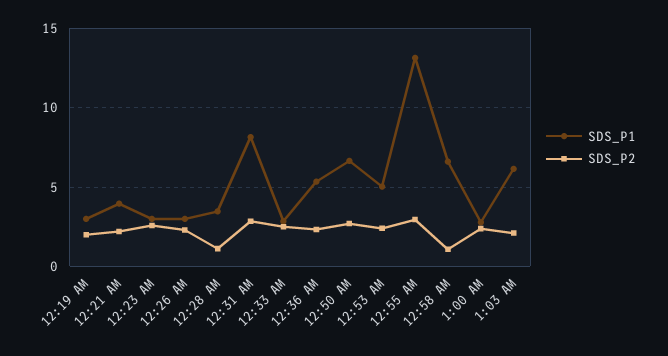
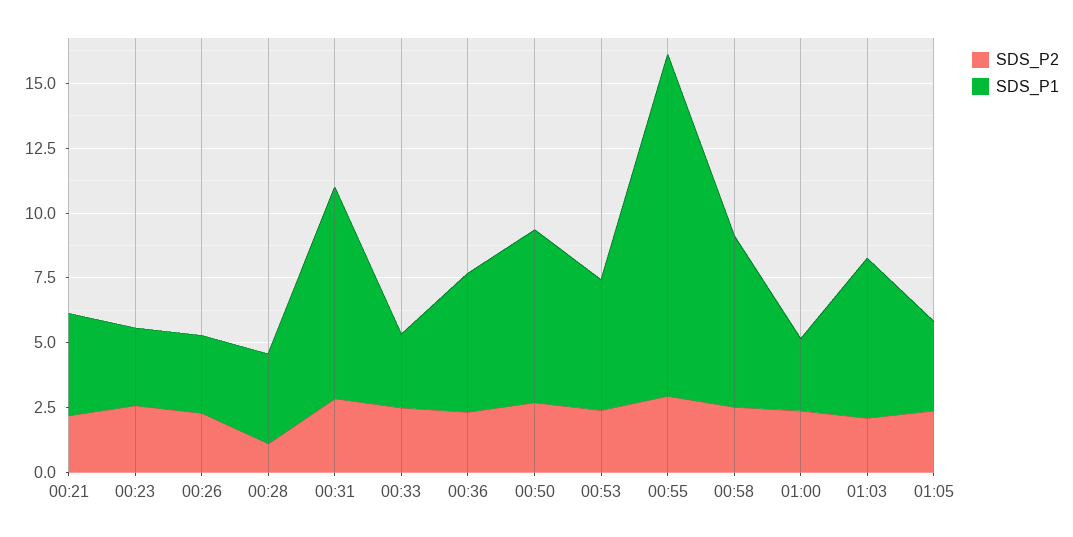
SDS_P1, 12:19 AM: 3 -> none
SDS_P2, 12:19 AM: 2 -> none
SDS_P2, 12:58 AM: 1 -> 2.5
SDS_P2, 01:05: none -> 2.5
SDS_P1, 01:05: none -> 3.5

